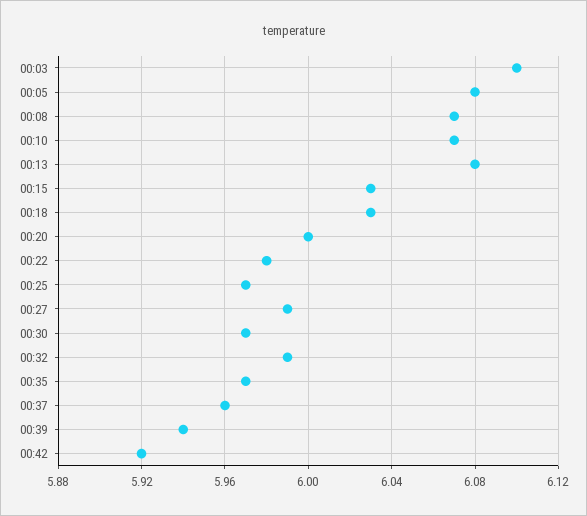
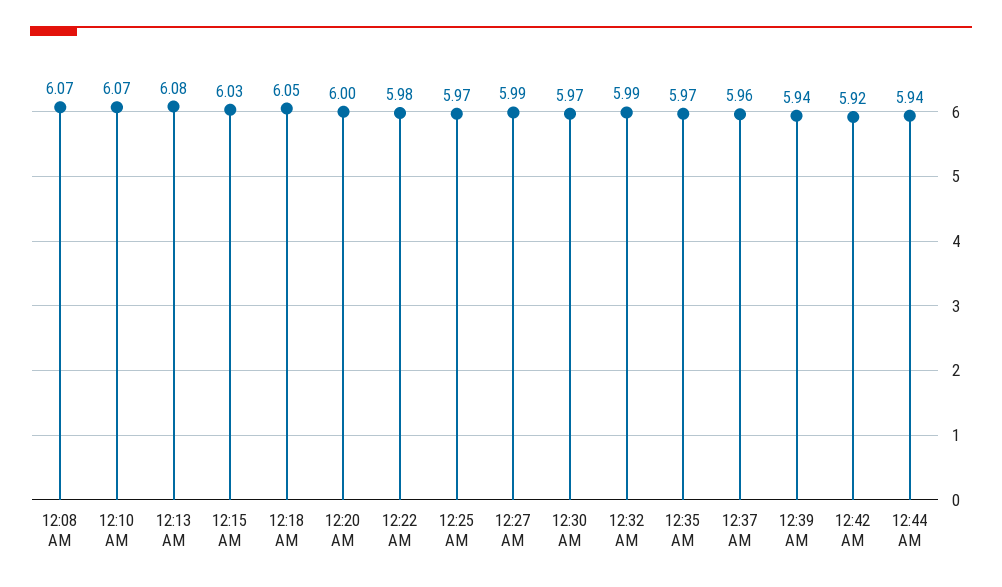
00:03: 6.1 -> none
00:05: 6.08 -> none
00:18: 6.03 -> 6.05
12:44 AM: none -> 5.94

